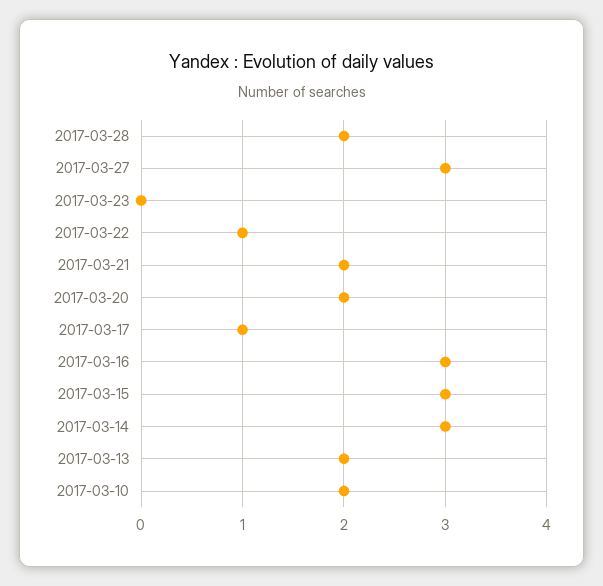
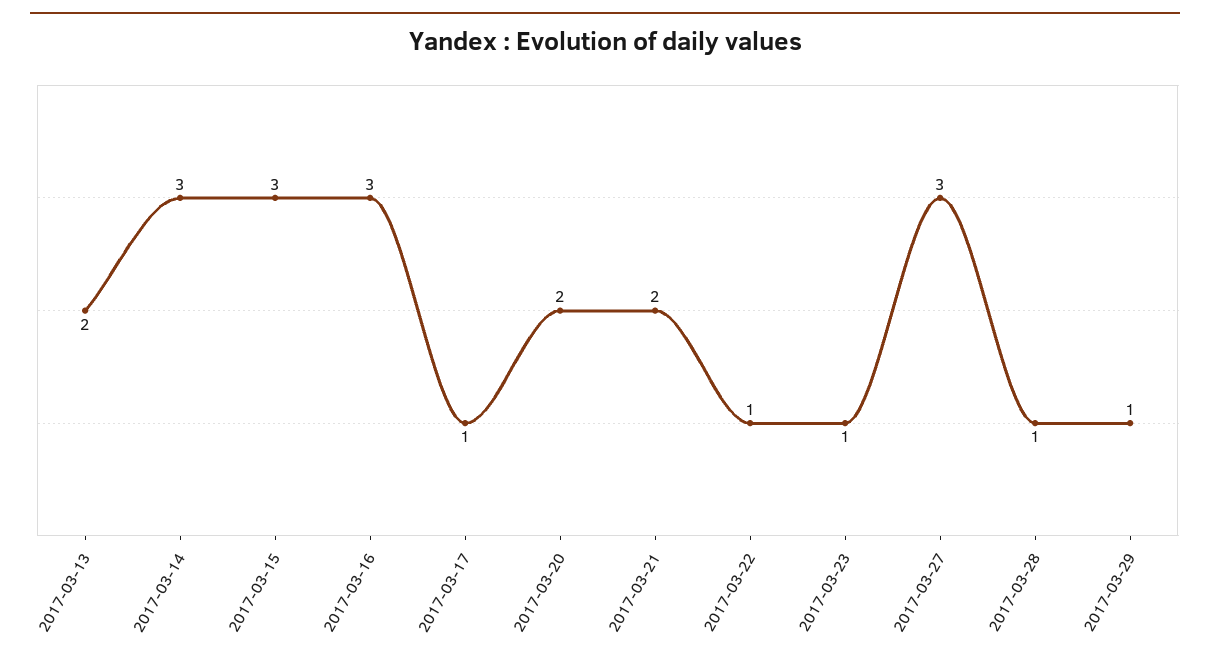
2017-03-28: 2 -> 1
2017-03-23: 0 -> 1
2017-03-10: 2 -> none
2017-03-29: none -> 1

